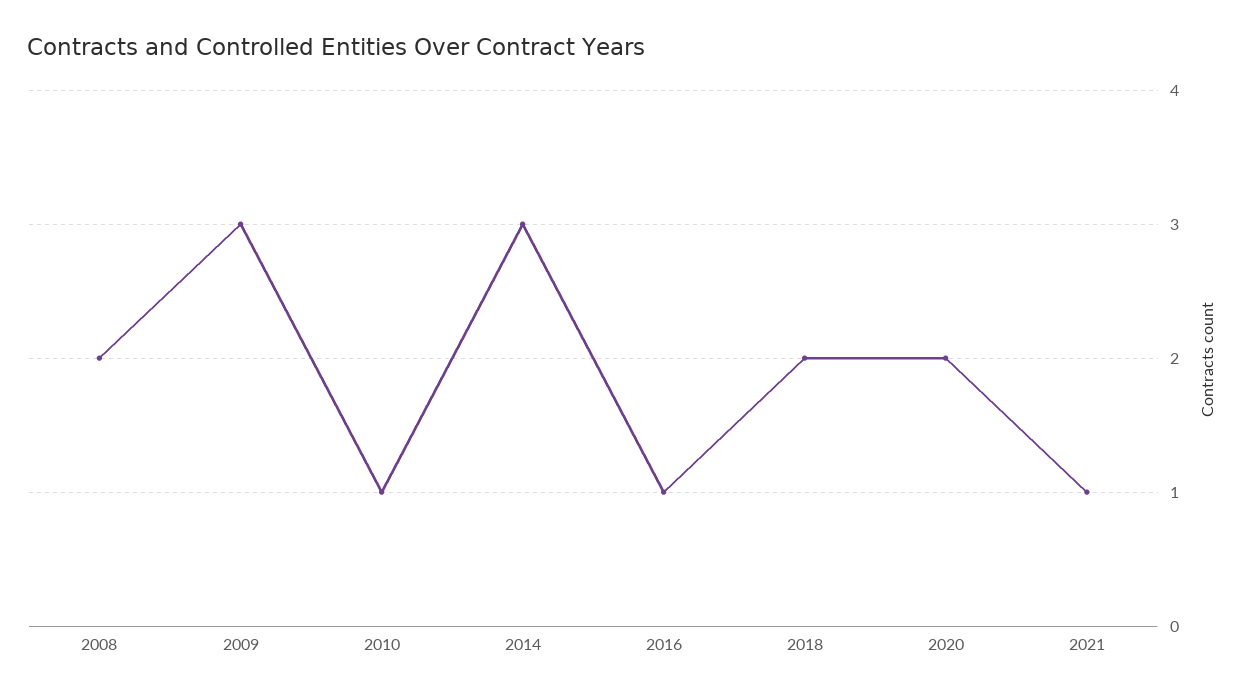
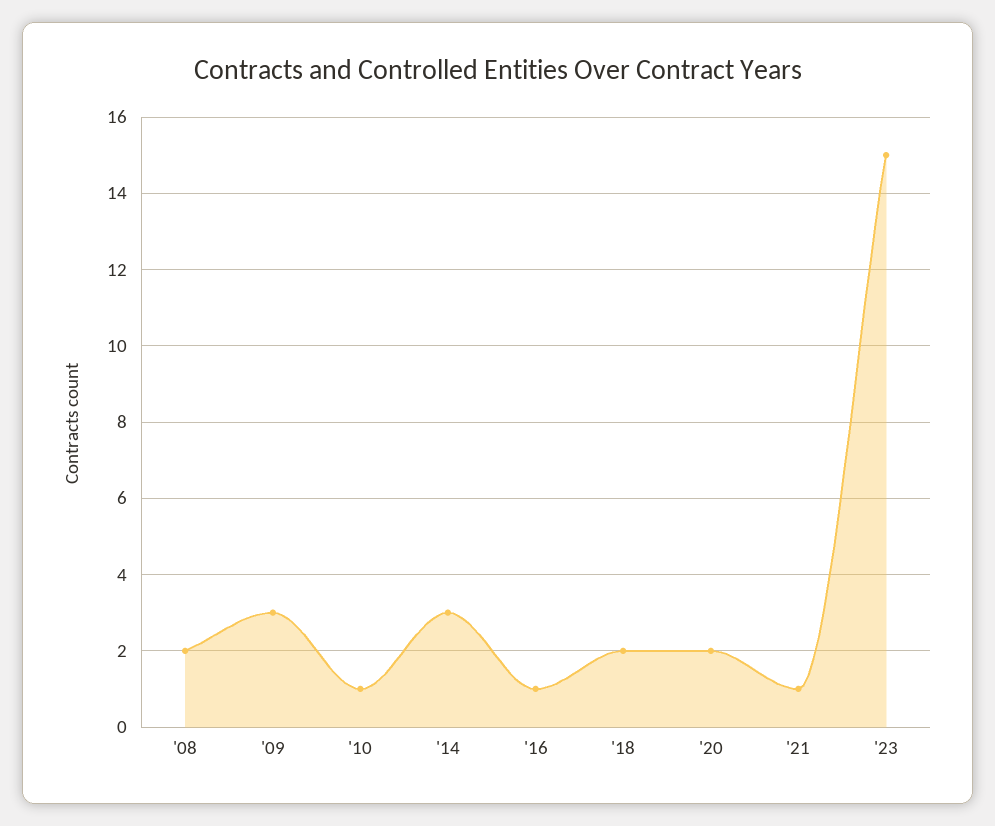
'23: none -> 15

